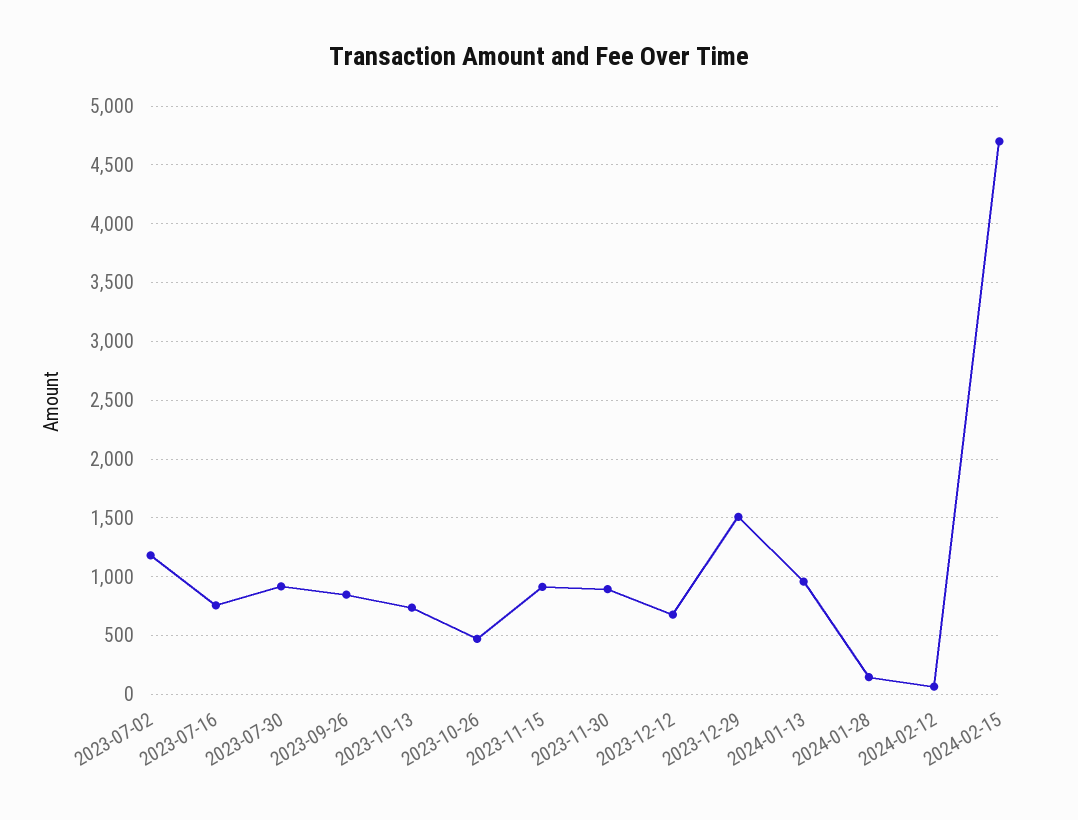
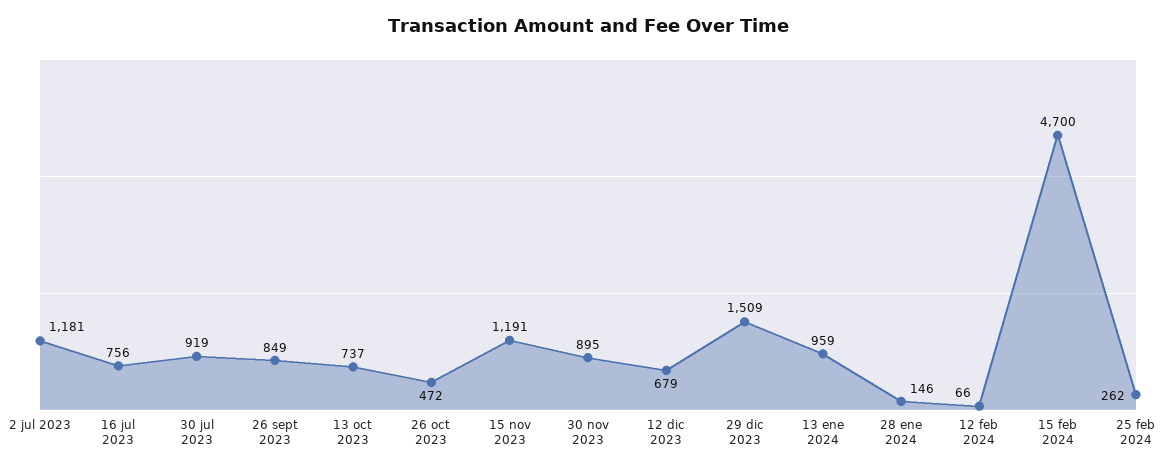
2023-11-15: 900 -> 1191
25 feb 2024: none -> 262

